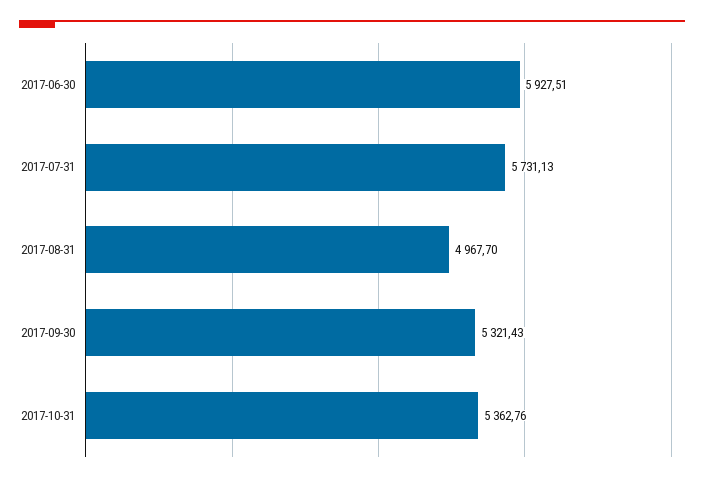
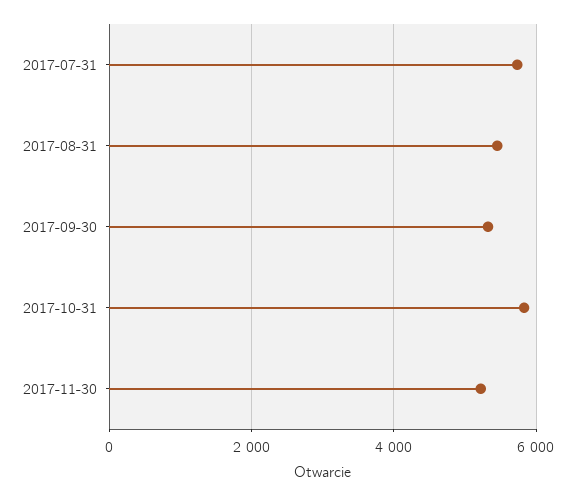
2017-06-30: 5927.51 -> none
2017-08-31: 4967.7 -> 5400
2017-10-31: 5362.76 -> 5800
2017-11-30: none -> 5200

